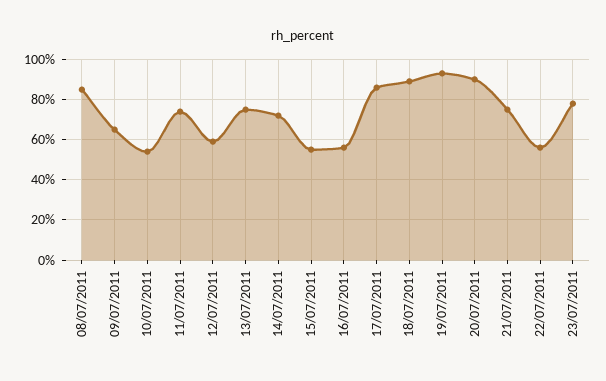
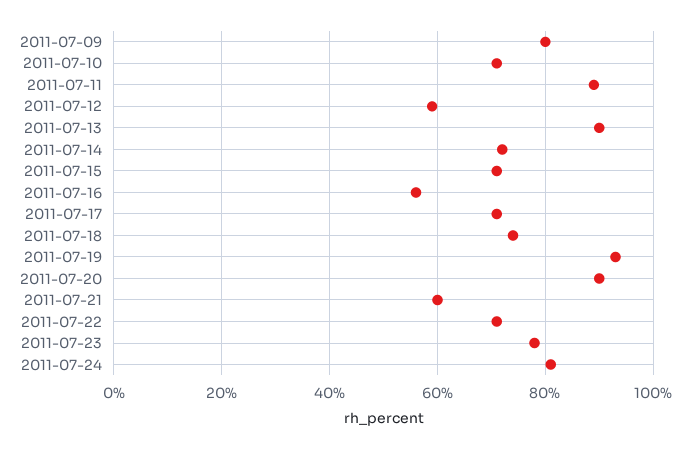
08/07/2011: 85 -> none
09/07/2011: 65 -> 80
10/07/2011: 55 -> 70
11/07/2011: 75 -> 90
13/07/2011: 75 -> 90
15/07/2011: 55 -> 70
17/07/2011: 85 -> 70
18/07/2011: 90 -> 75
21/07/2011: 75 -> 60
22/07/2011: 55 -> 70
2011-07-24: none -> 80

